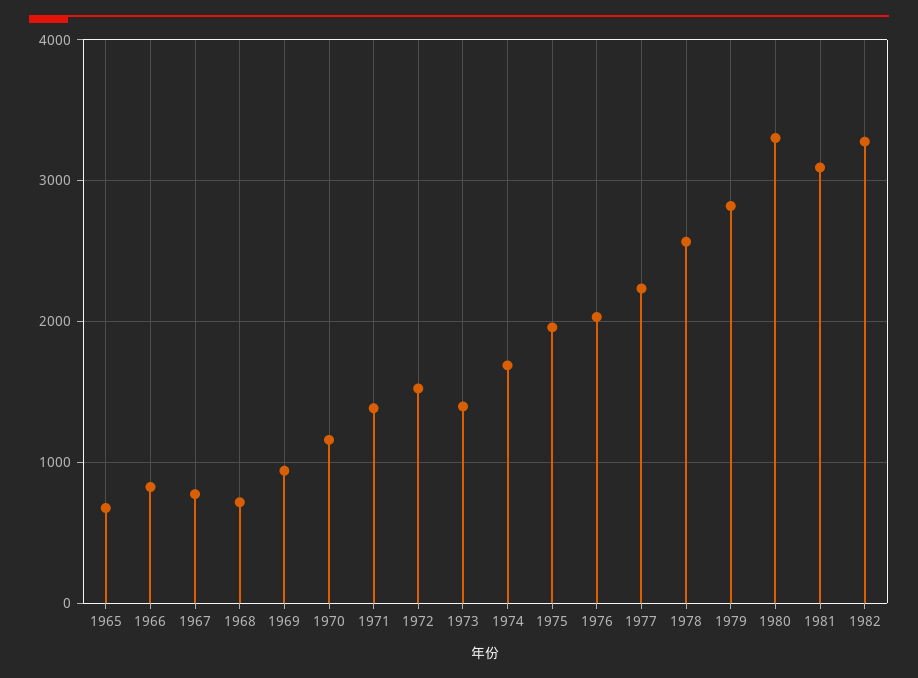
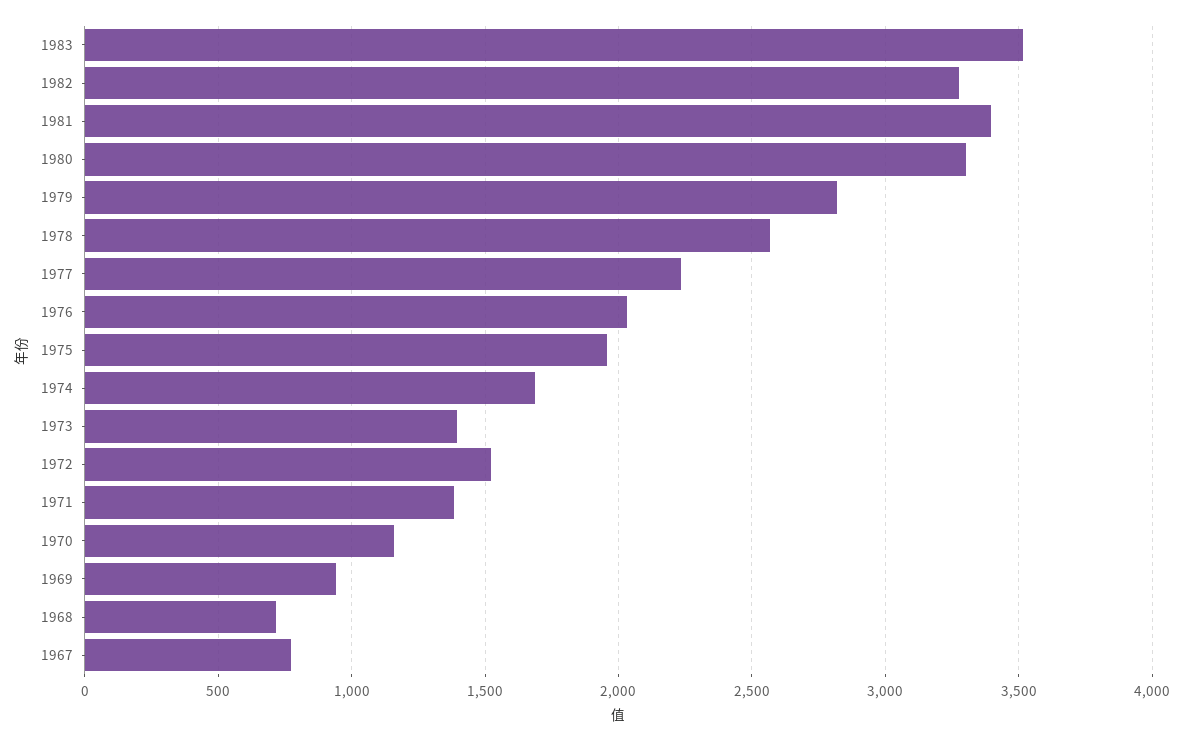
1965: 700 -> none
1966: 800 -> none
1981: 3100 -> 3400
1983: none -> 3500

